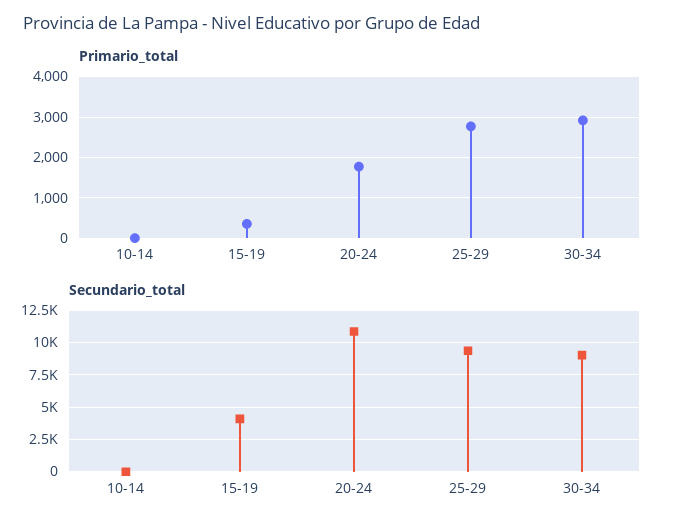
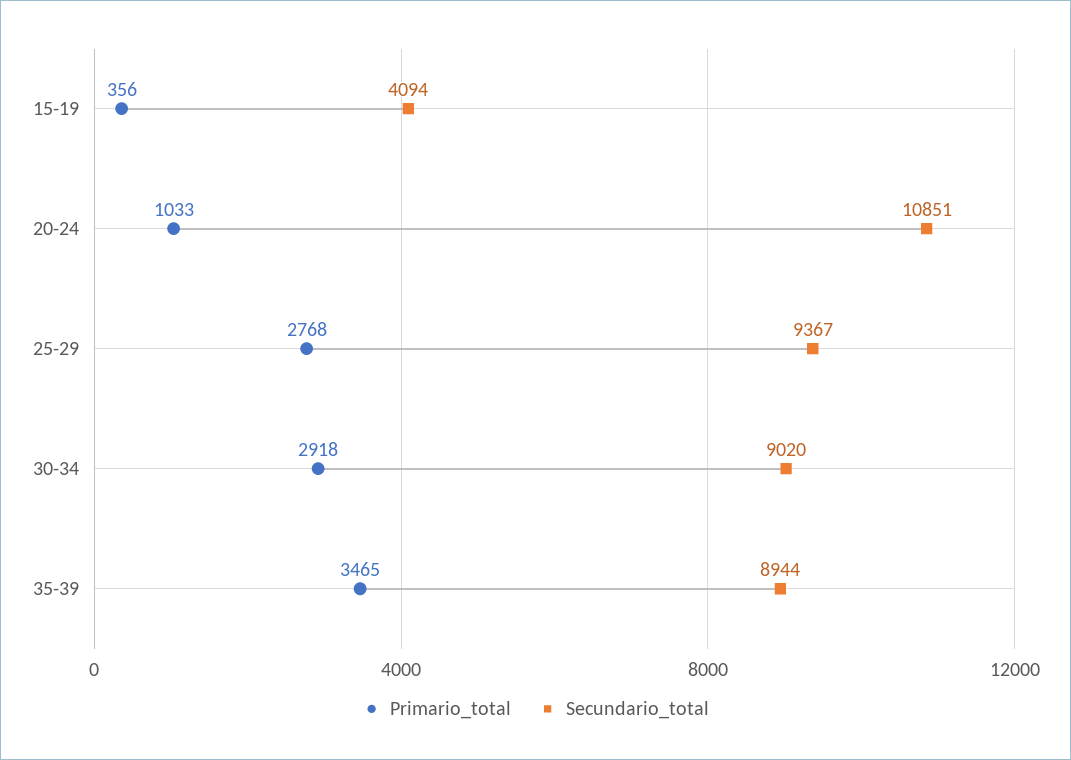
Primario_total, 10-14: 0 -> none
Primario_total, 20-24: 1800 -> 1033
Secundario_total, 10-14: 0 -> none
Primario_total, 35-39: none -> 3465
Secundario_total, 35-39: none -> 8944

